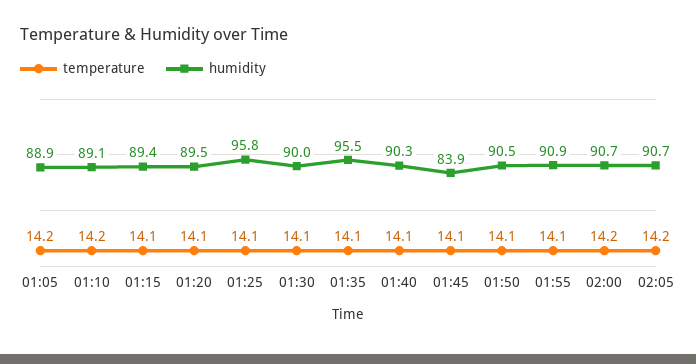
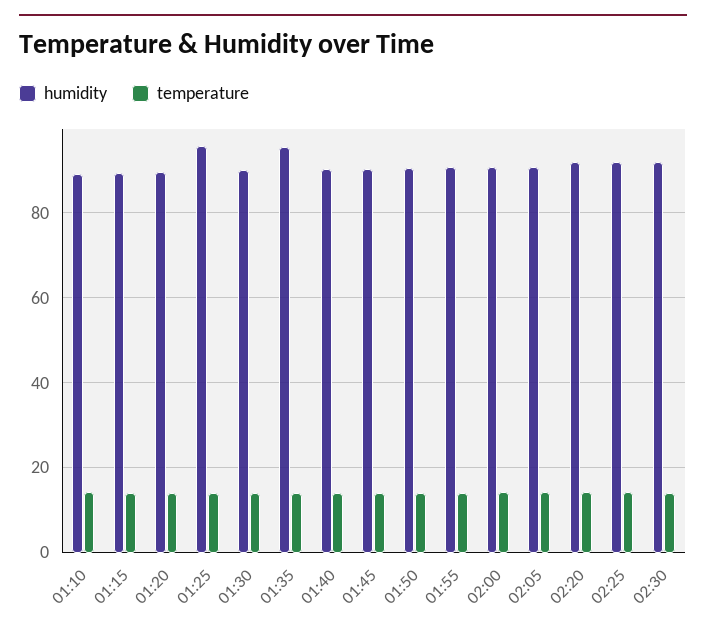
temperature, 01:05: 14.2 -> none
humidity, 01:05: 88.9 -> none
humidity, 01:45: 83.9 -> 90
humidity, 02:20: none -> 92
temperature, 02:20: none -> 14
humidity, 02:25: none -> 92
temperature, 02:25: none -> 14
humidity, 02:30: none -> 92
temperature, 02:30: none -> 14

